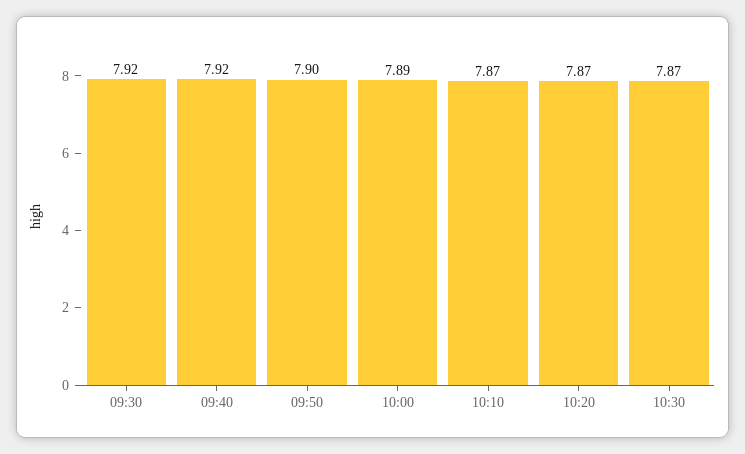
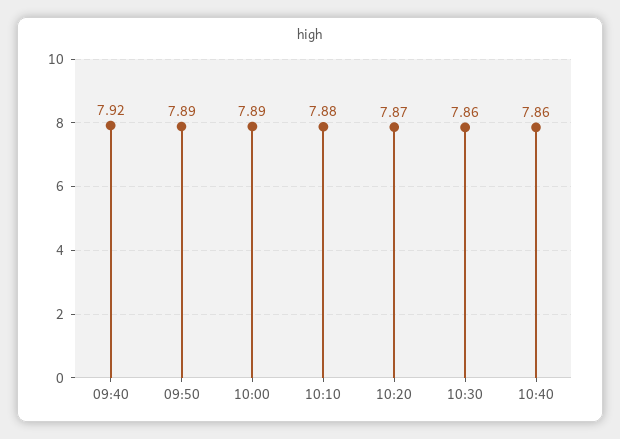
09:30: 7.92 -> none
09:50: 7.9 -> 7.89
10:10: 7.87 -> 7.88
10:30: 7.87 -> 7.86
10:40: none -> 7.86

